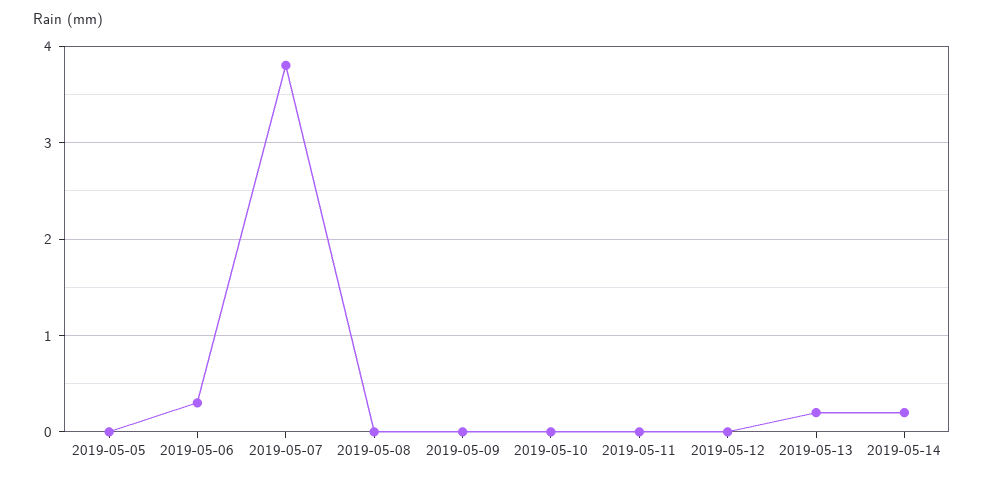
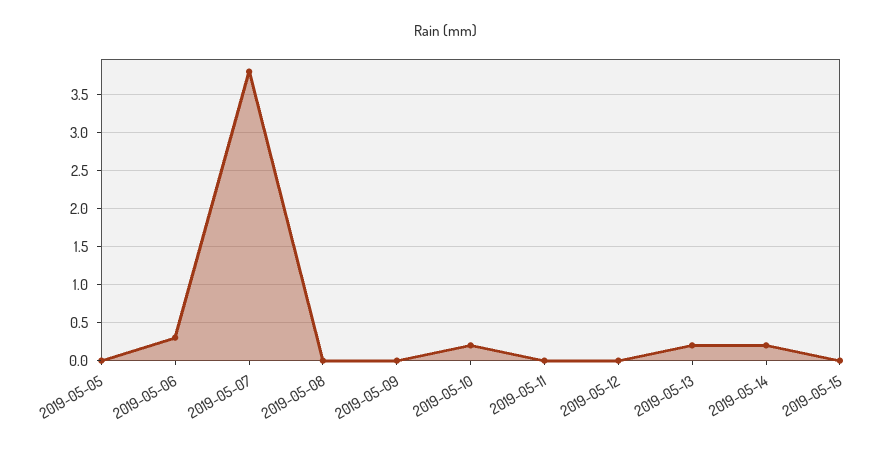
2019-05-10: 0 -> 0.2
2019-05-15: none -> 0

